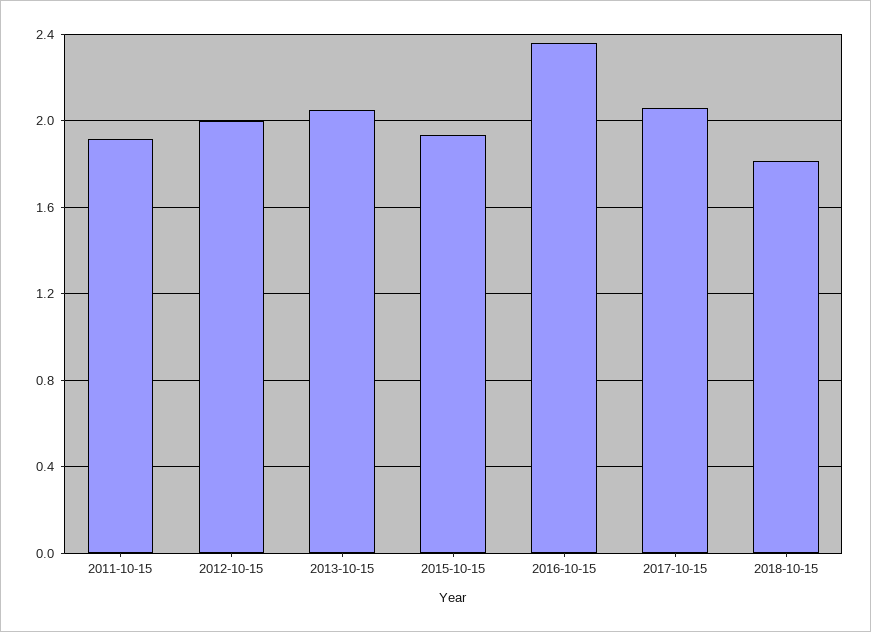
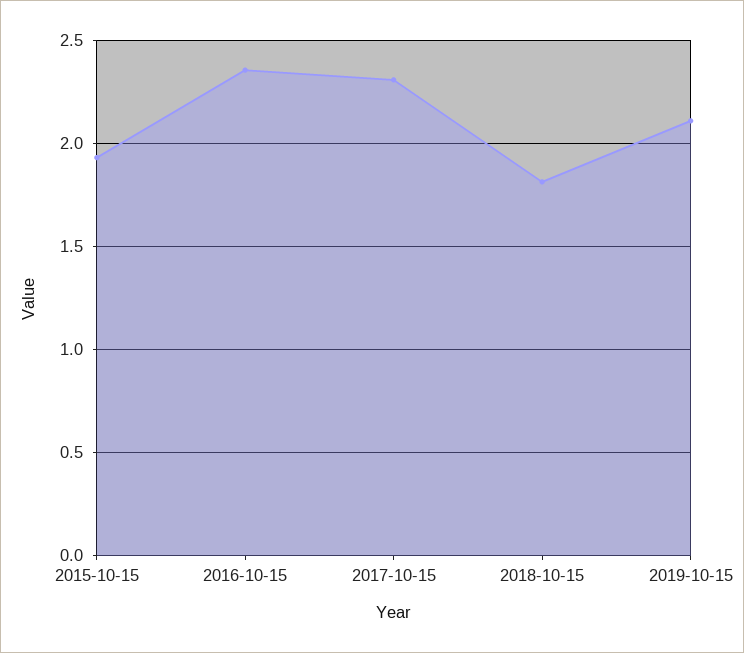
2011-10-15: 1.9 -> none
2012-10-15: 2 -> none
2013-10-15: 2.05 -> none
2017-10-15: 2.05 -> 2.3
2019-10-15: none -> 2.1

